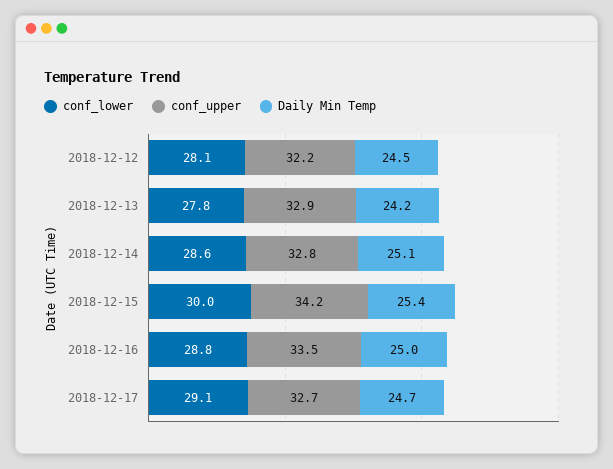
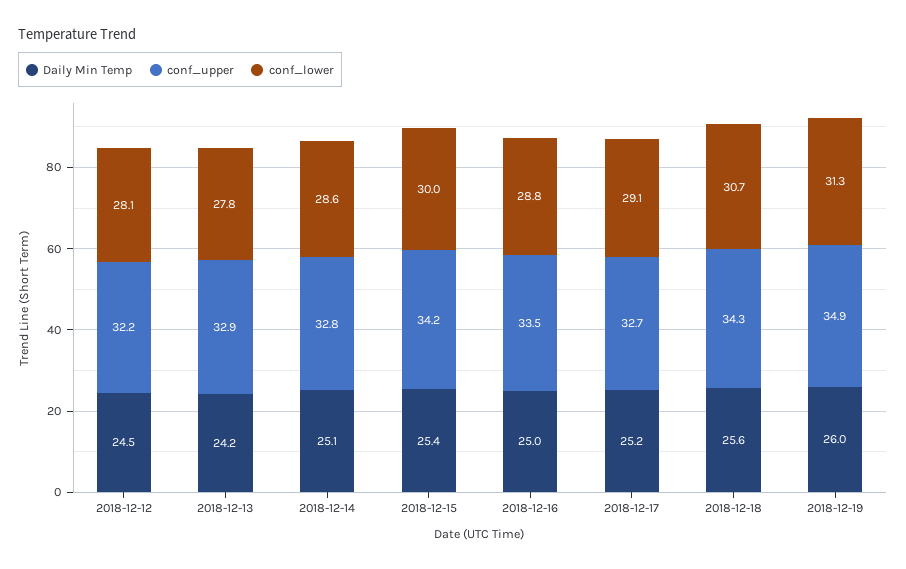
Daily Min Temp, 2018-12-17: 24.7 -> 25.2
Daily Min Temp, 2018-12-18: none -> 25.6
conf_upper, 2018-12-18: none -> 34.3
conf_lower, 2018-12-18: none -> 30.7
Daily Min Temp, 2018-12-19: none -> 26
conf_upper, 2018-12-19: none -> 34.9
conf_lower, 2018-12-19: none -> 31.3

